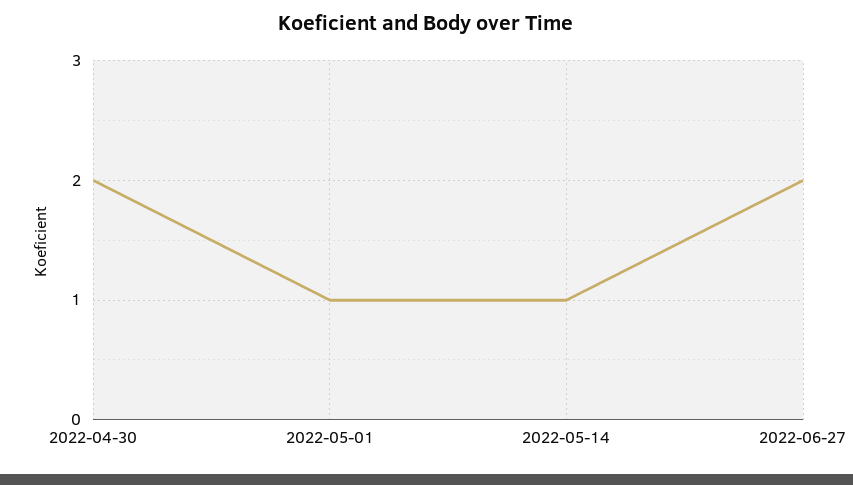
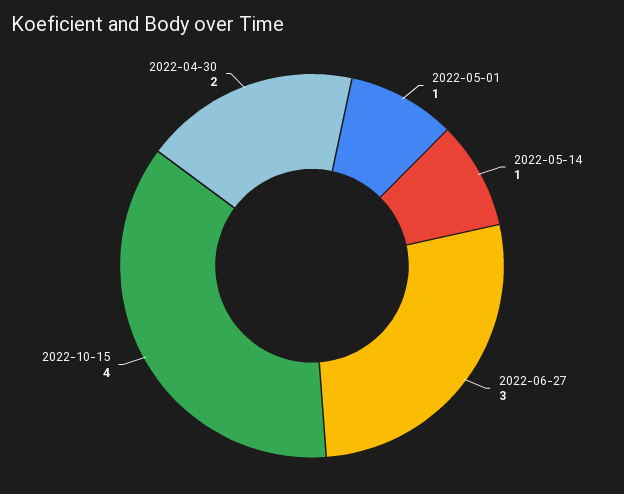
2022-06-27: 2 -> 3
2022-10-15: none -> 4

